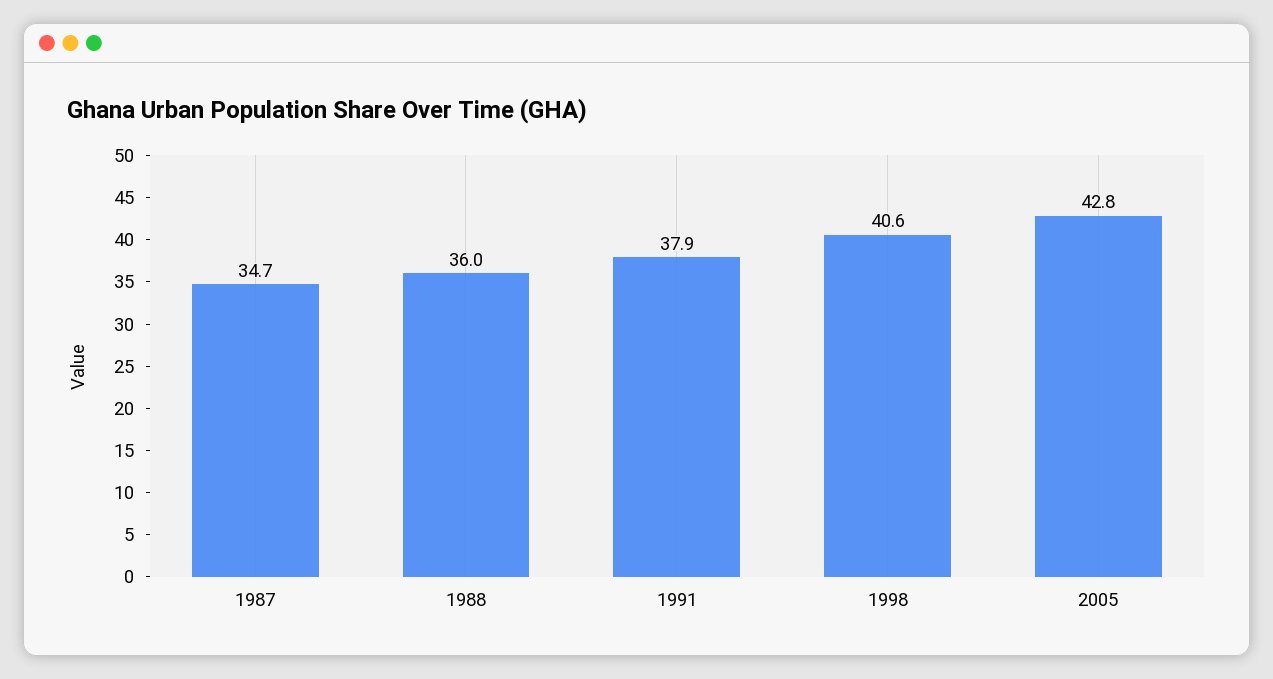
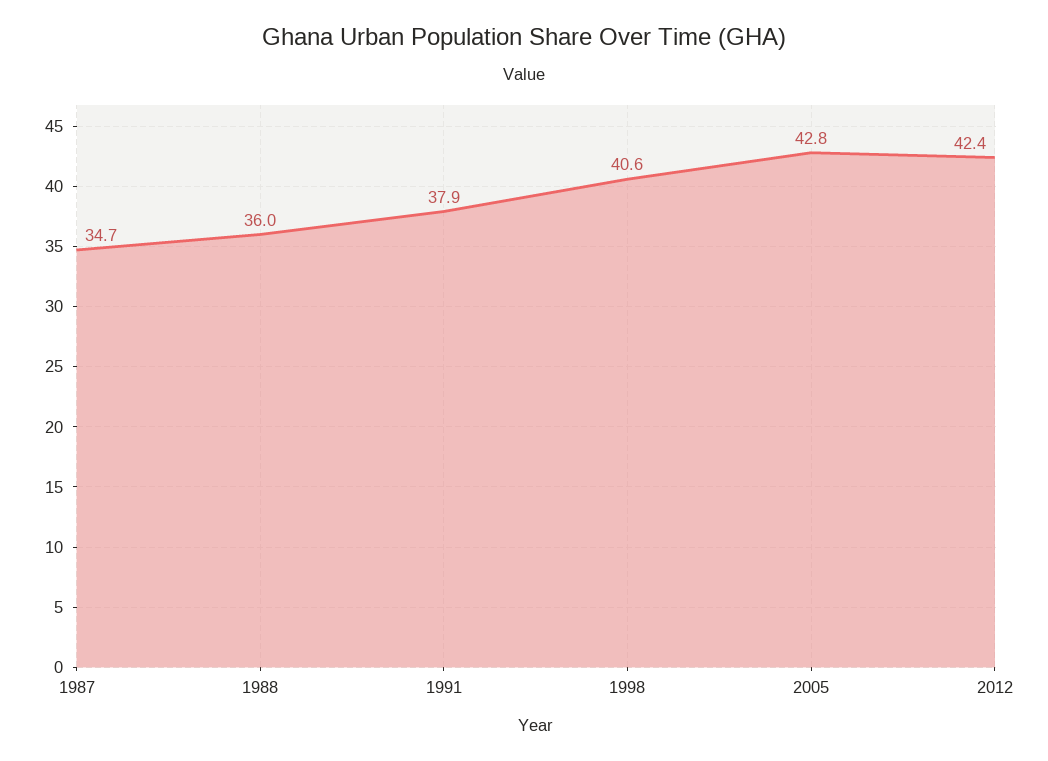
2012: none -> 42.4

